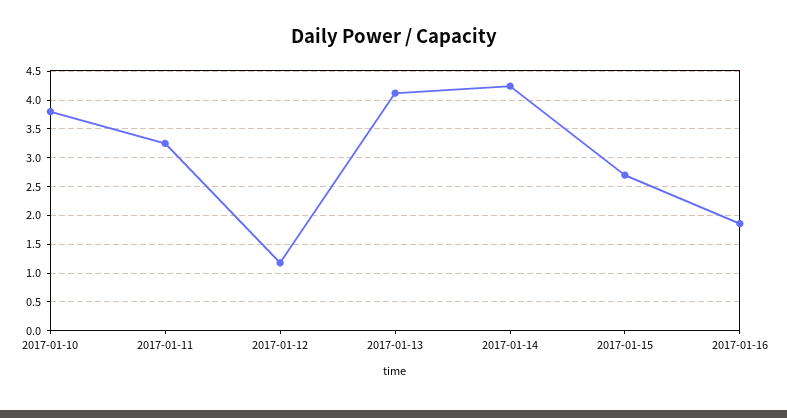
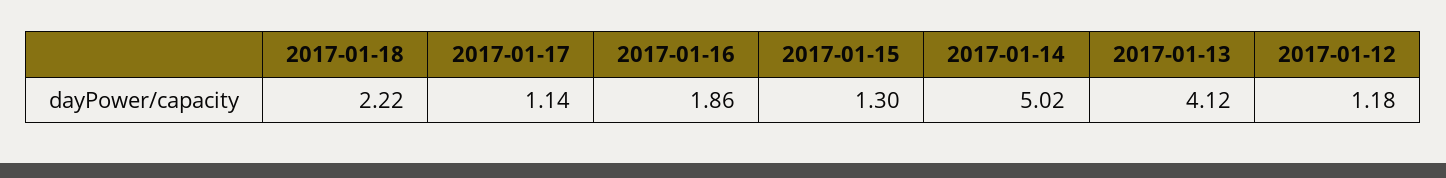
2017-01-10: 3.75 -> none
2017-01-11: 3.25 -> none
2017-01-14: 4.25 -> 5.02
2017-01-15: 2.75 -> 1.3
2017-01-18: none -> 2.22
2017-01-17: none -> 1.14

